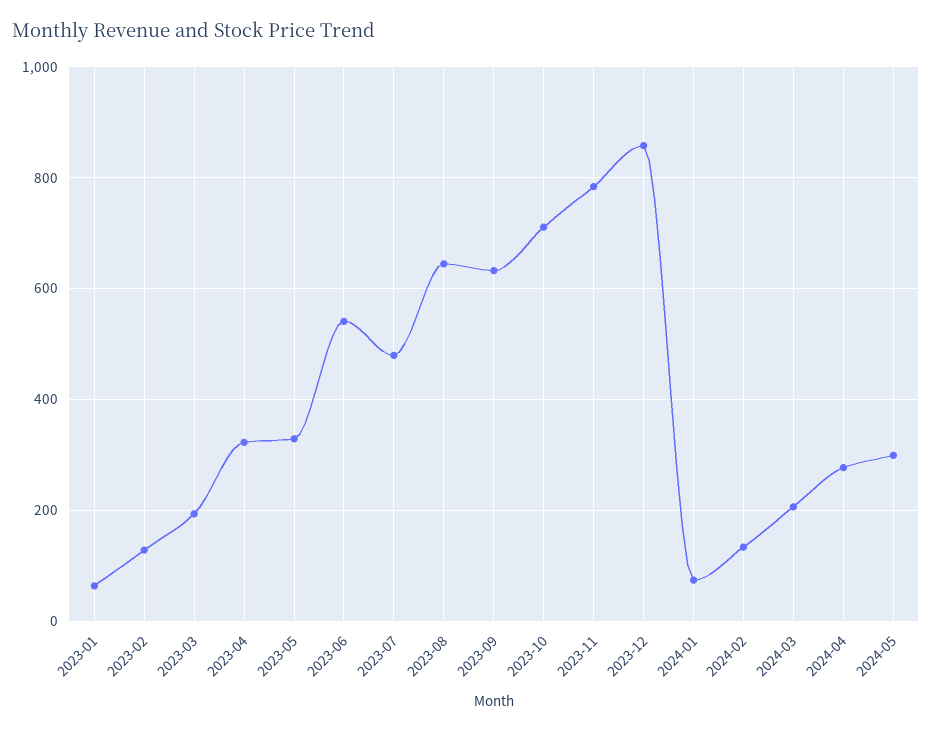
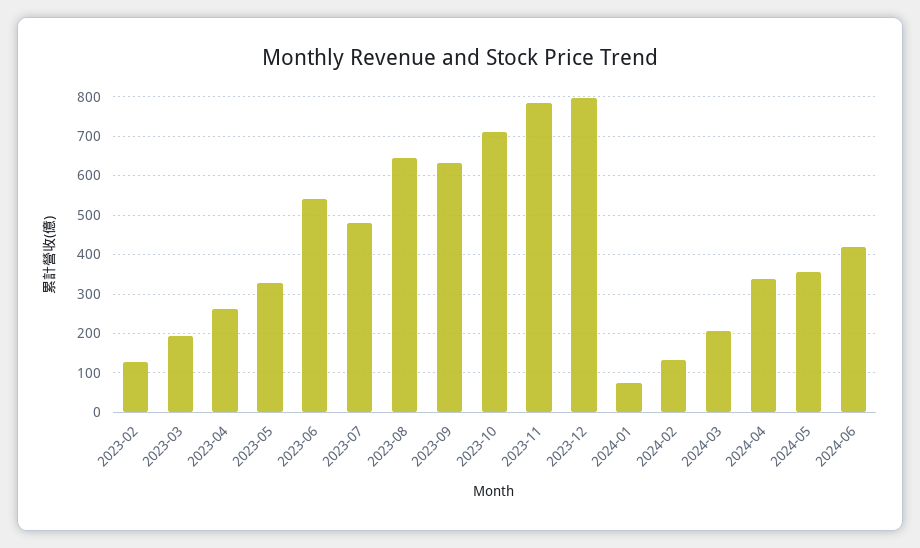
2023-01: 60 -> none
2023-04: 320 -> 260
2023-12: 860 -> 800
2024-04: 280 -> 340
2024-05: 300 -> 360
2024-06: none -> 420

